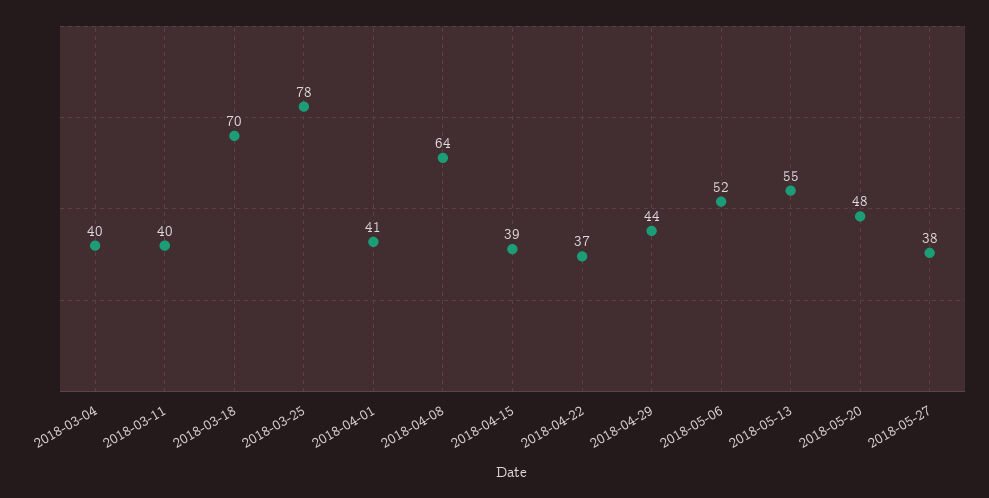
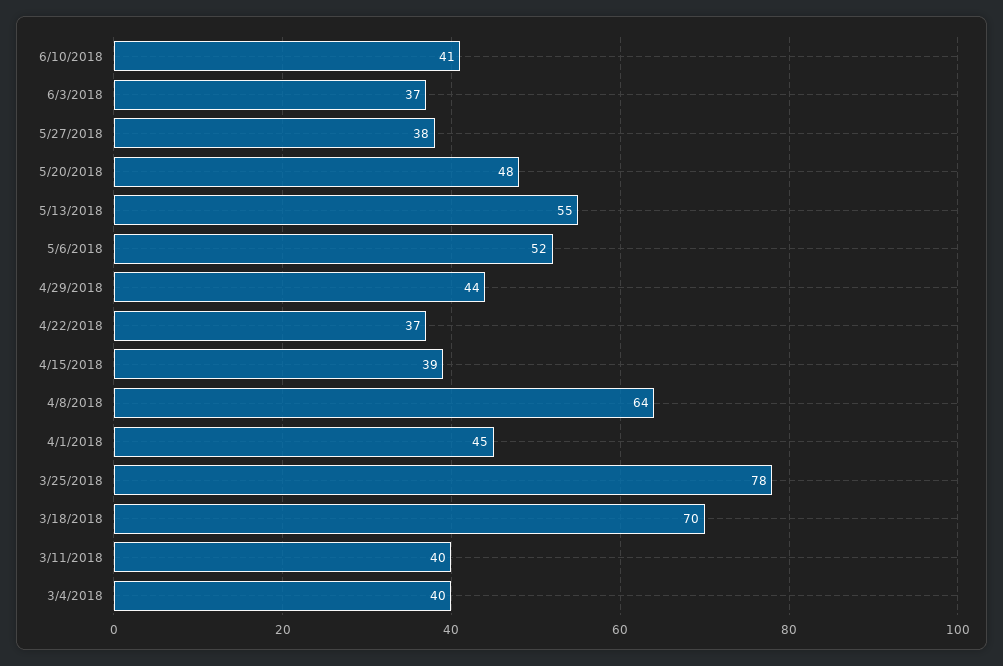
2018-04-01: 41 -> 45
6/10/2018: none -> 41
6/3/2018: none -> 37

